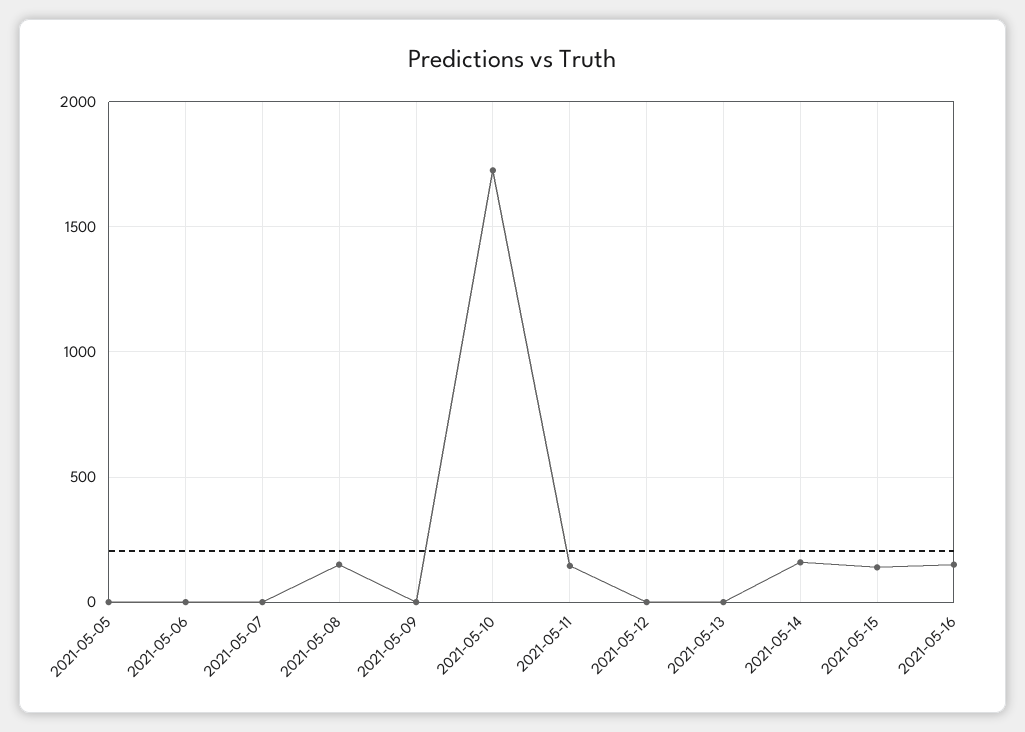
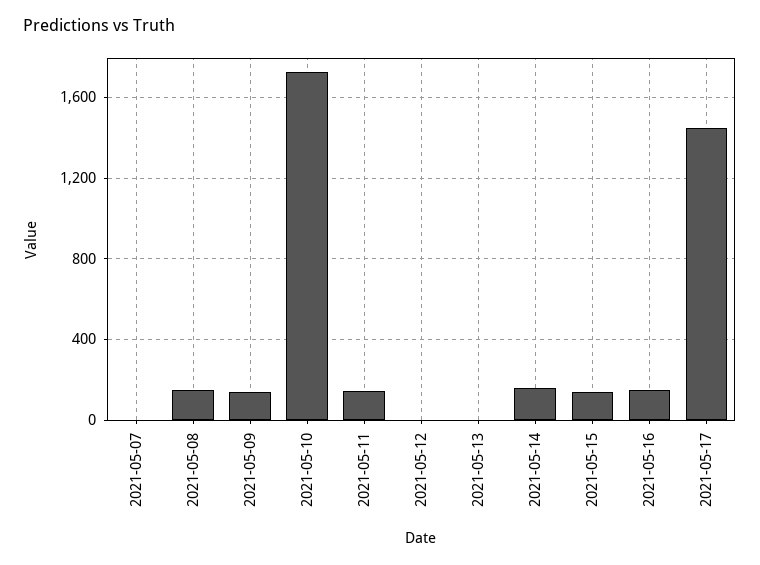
2021-05-05: 0 -> none
2021-05-06: 0 -> none
2021-05-09: 0 -> 150
2021-05-17: none -> 1450

